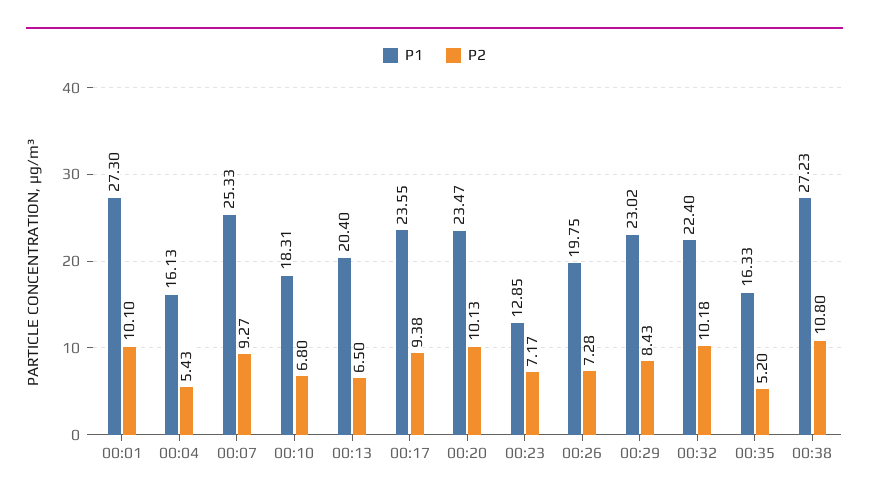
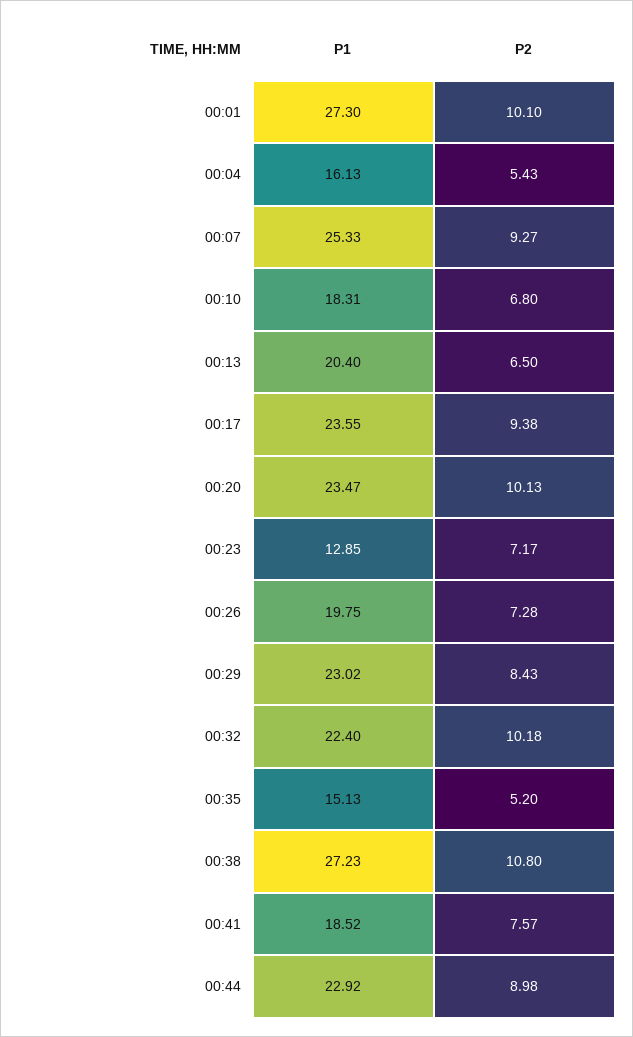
P1, 00:35: 16.33 -> 15.13
P1, 00:41: none -> 18.52
P2, 00:41: none -> 7.57
P1, 00:44: none -> 22.92
P2, 00:44: none -> 8.98

